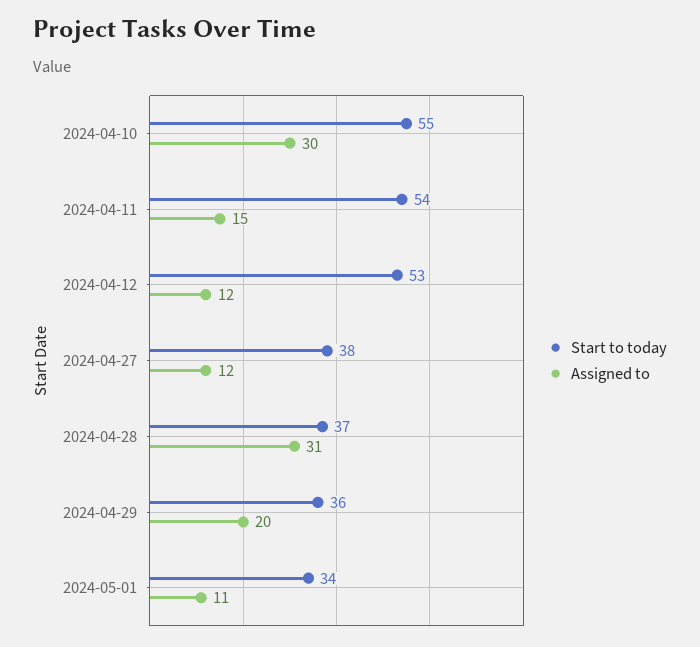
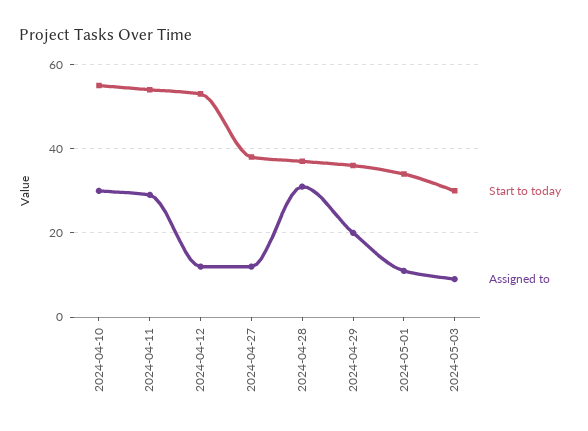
Assigned to, 2024-04-11: 15 -> 30
Start to today, 2024-05-03: none -> 30
Assigned to, 2024-05-03: none -> 10

